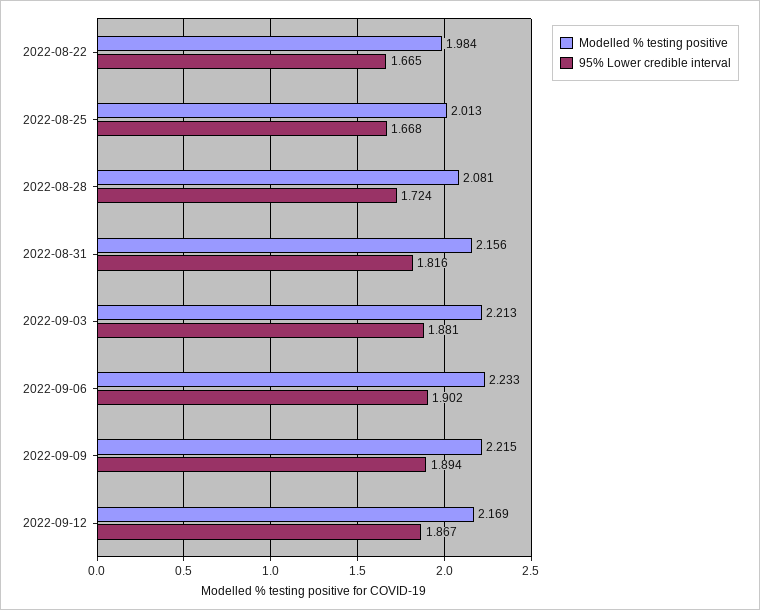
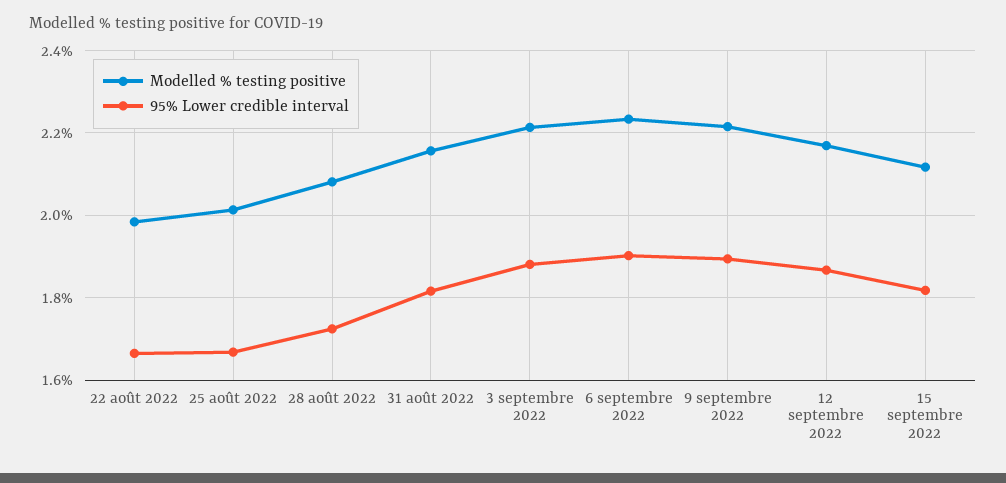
Modelled % testing positive, 15 septembre 2022: none -> 2.12
95% Lower credible interval, 15 septembre 2022: none -> 1.82

